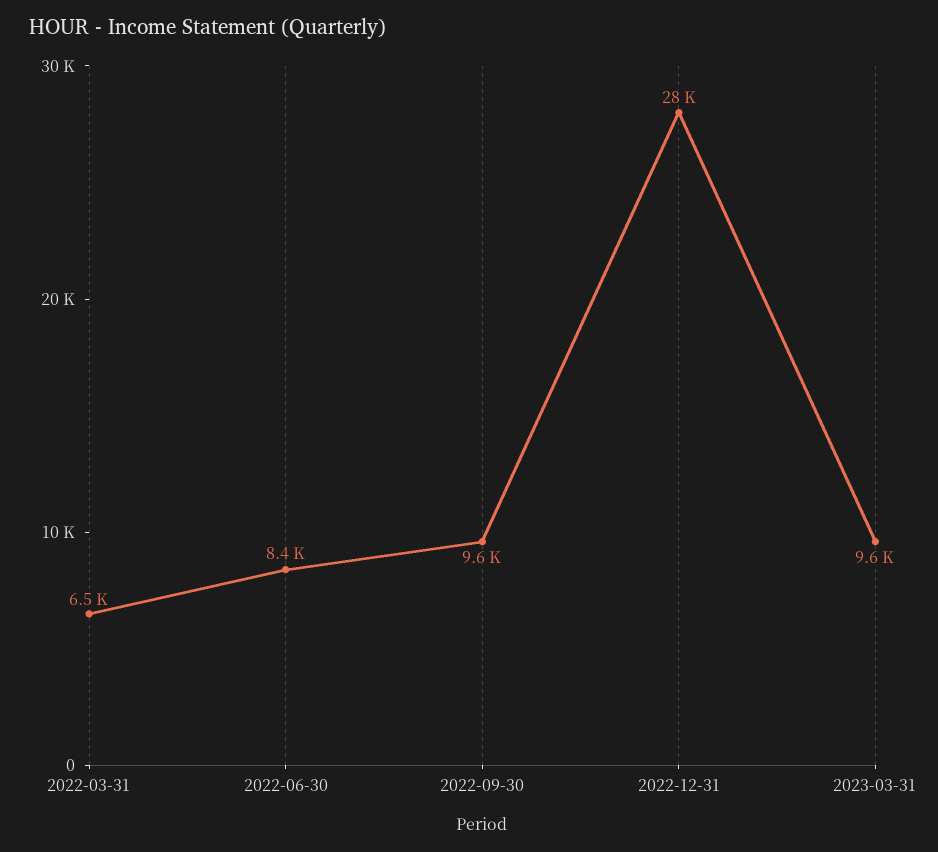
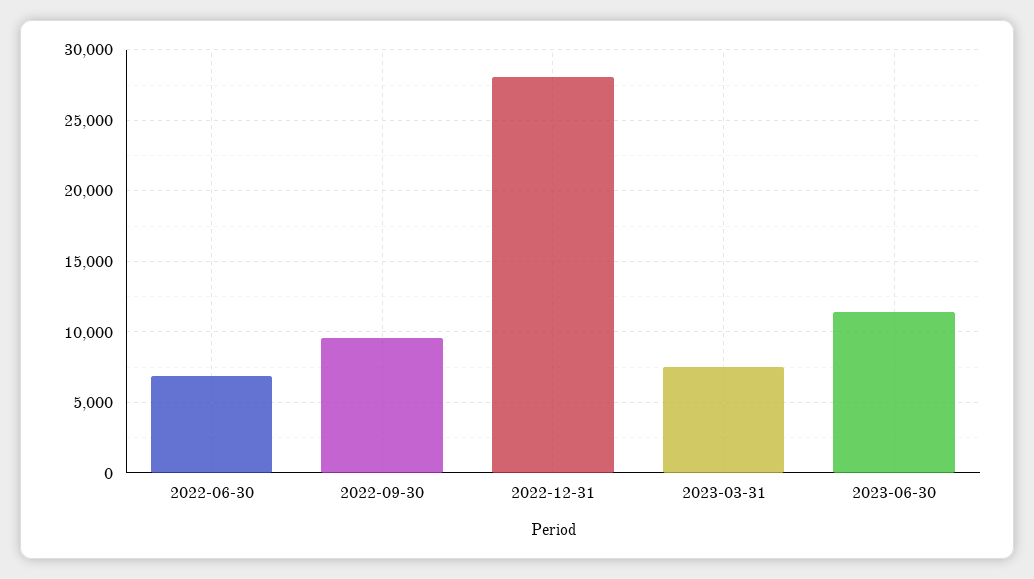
2022-03-31: 6500 -> none
2022-06-30: 8400 -> 7000
2023-03-31: 9600 -> 7500
2023-06-30: none -> 11500

